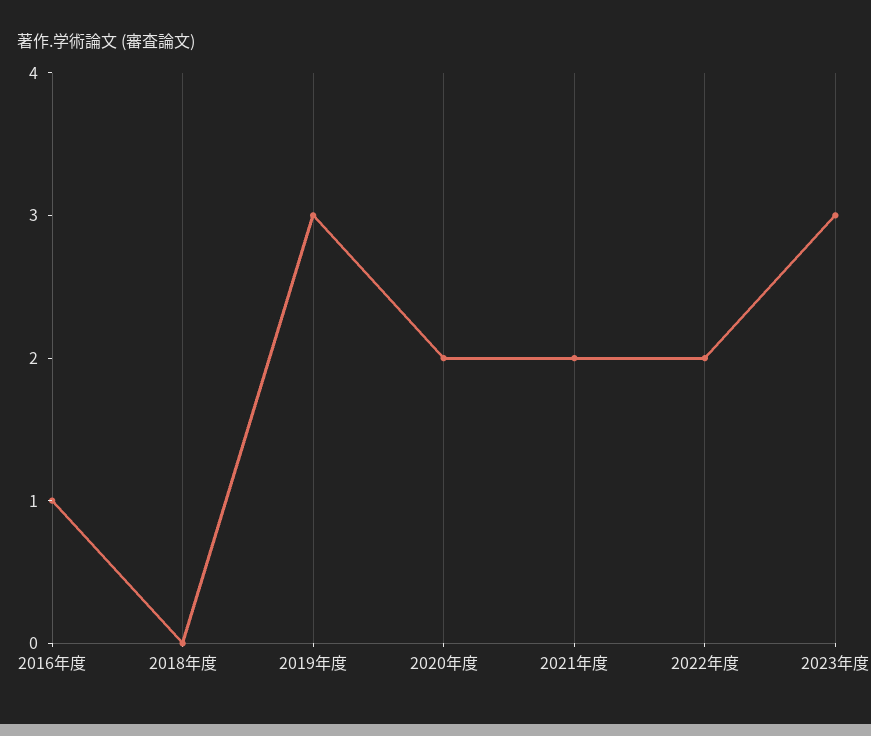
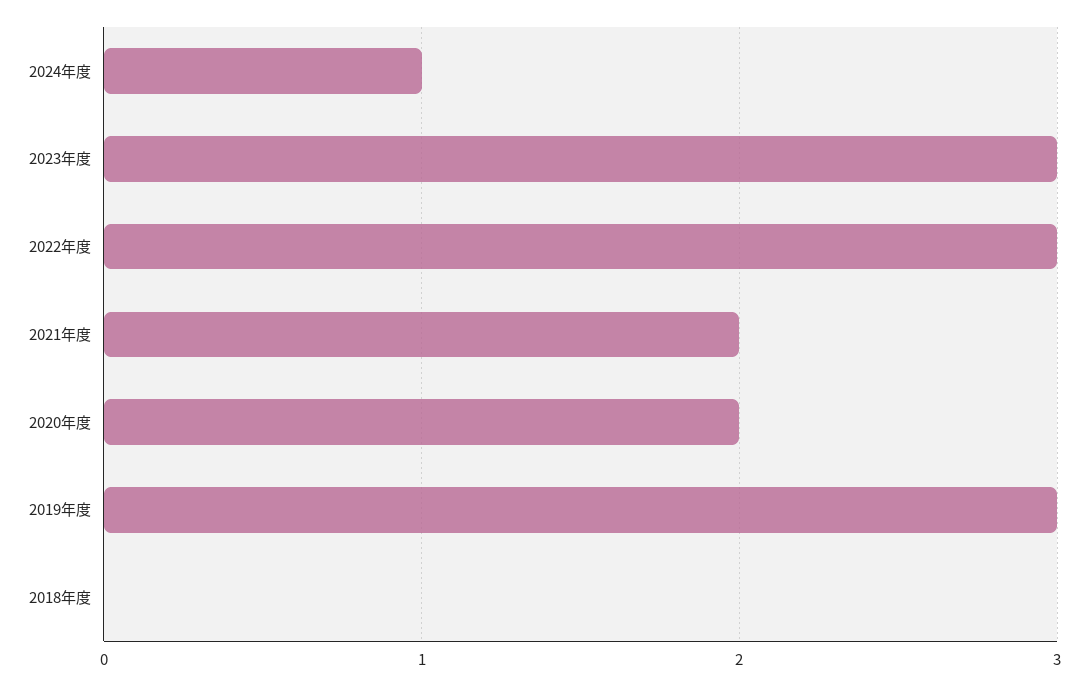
2016年度: 1 -> none
2022年度: 2 -> 3
2024年度: none -> 1

